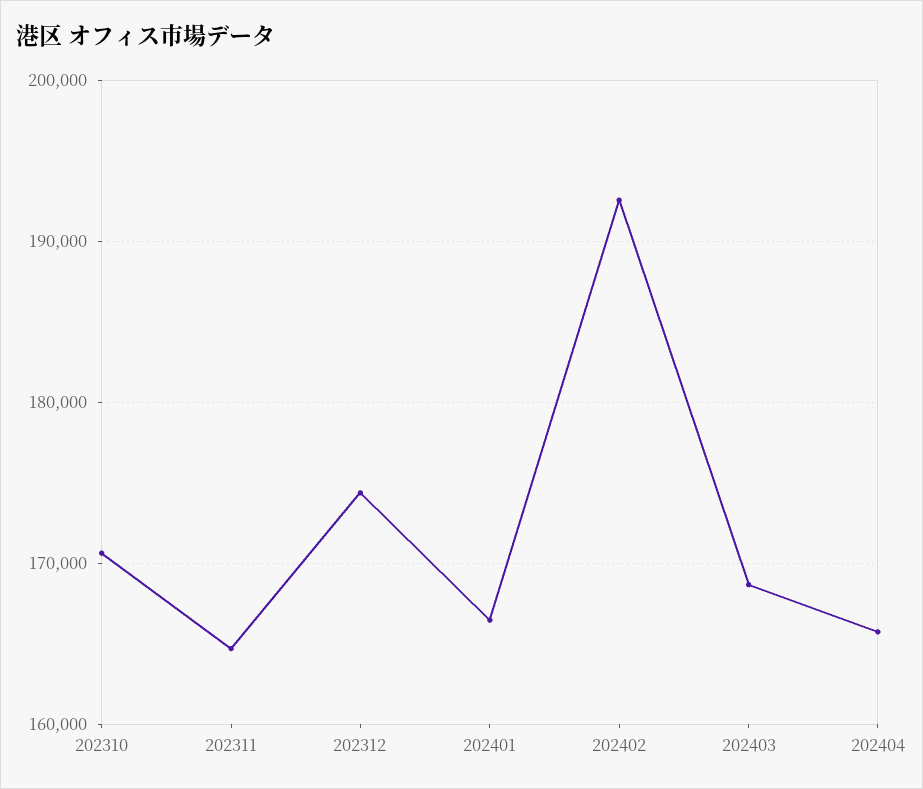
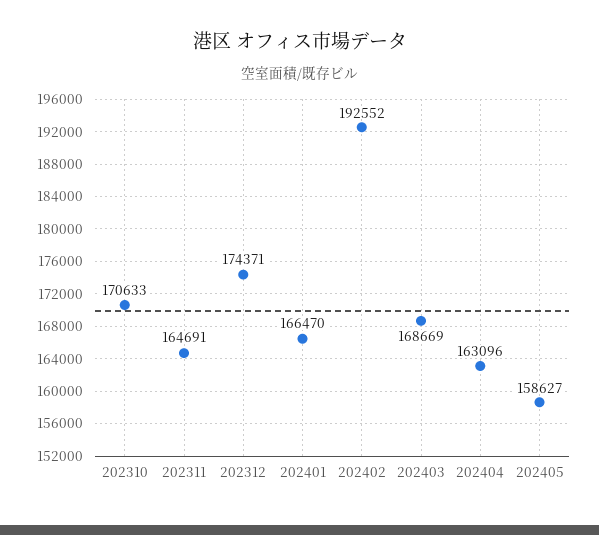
202404: 166000 -> 163096
202405: none -> 158627

